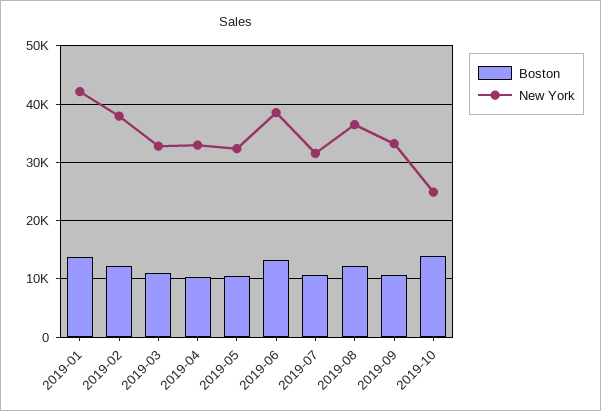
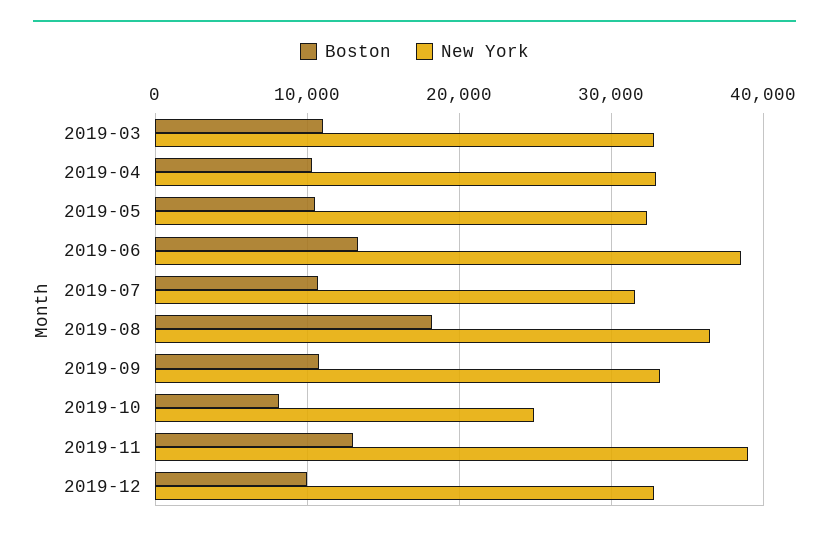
Boston, 2019-01: 14000 -> none
New York, 2019-01: 42000 -> none
Boston, 2019-02: 12000 -> none
New York, 2019-02: 38000 -> none
Boston, 2019-08: 12000 -> 18000
Boston, 2019-10: 14000 -> 8000
Boston, 2019-11: none -> 13000
New York, 2019-11: none -> 39000
Boston, 2019-12: none -> 10000
New York, 2019-12: none -> 33000

